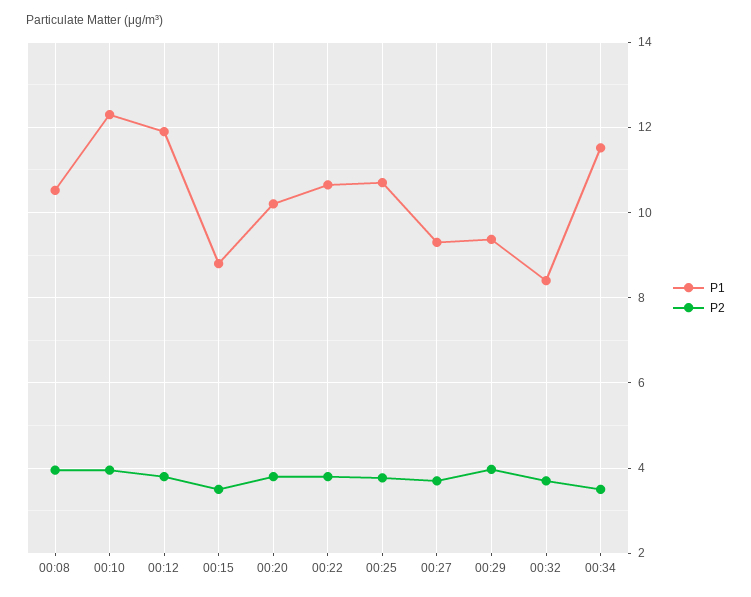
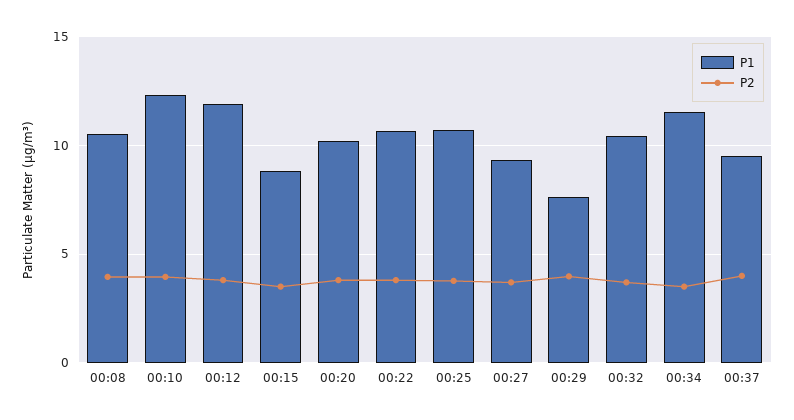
P1, 00:29: 9.4 -> 7.5
P1, 00:32: 8.4 -> 10.5
P1, 00:37: none -> 9.5
P2, 00:37: none -> 4

